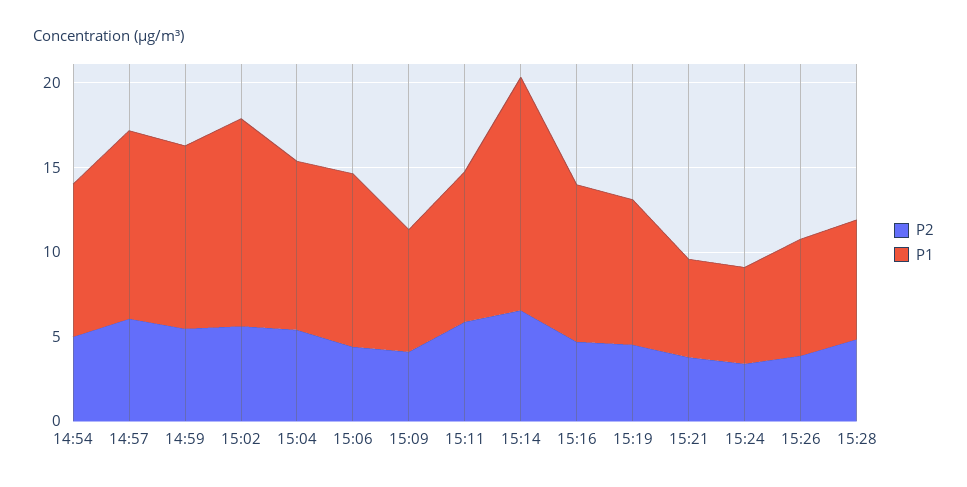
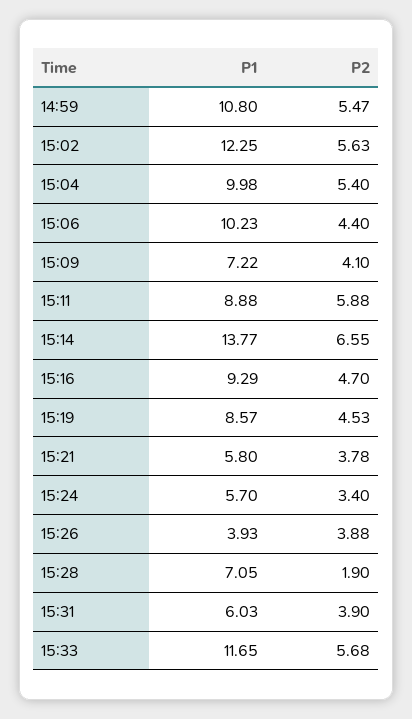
P2, 14:54: 5 -> none
P1, 14:54: 9 -> none
P2, 14:57: 6 -> none
P1, 14:57: 11 -> none
P1, 15:26: 7 -> 3.93
P2, 15:28: 5 -> 1.9
P1, 15:31: none -> 6.03
P2, 15:31: none -> 3.9
P1, 15:33: none -> 11.65
P2, 15:33: none -> 5.68

